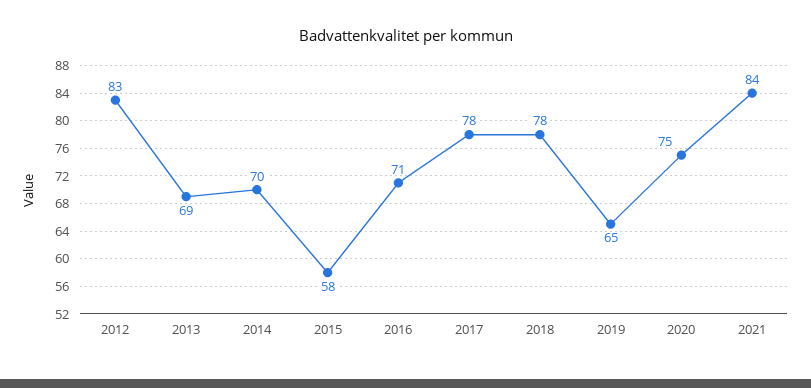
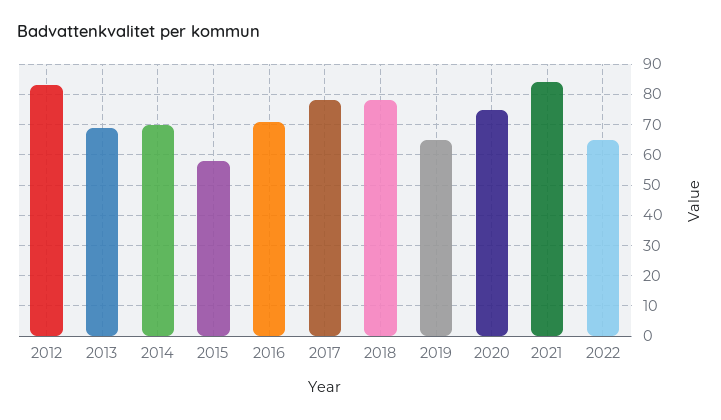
2022: none -> 65

